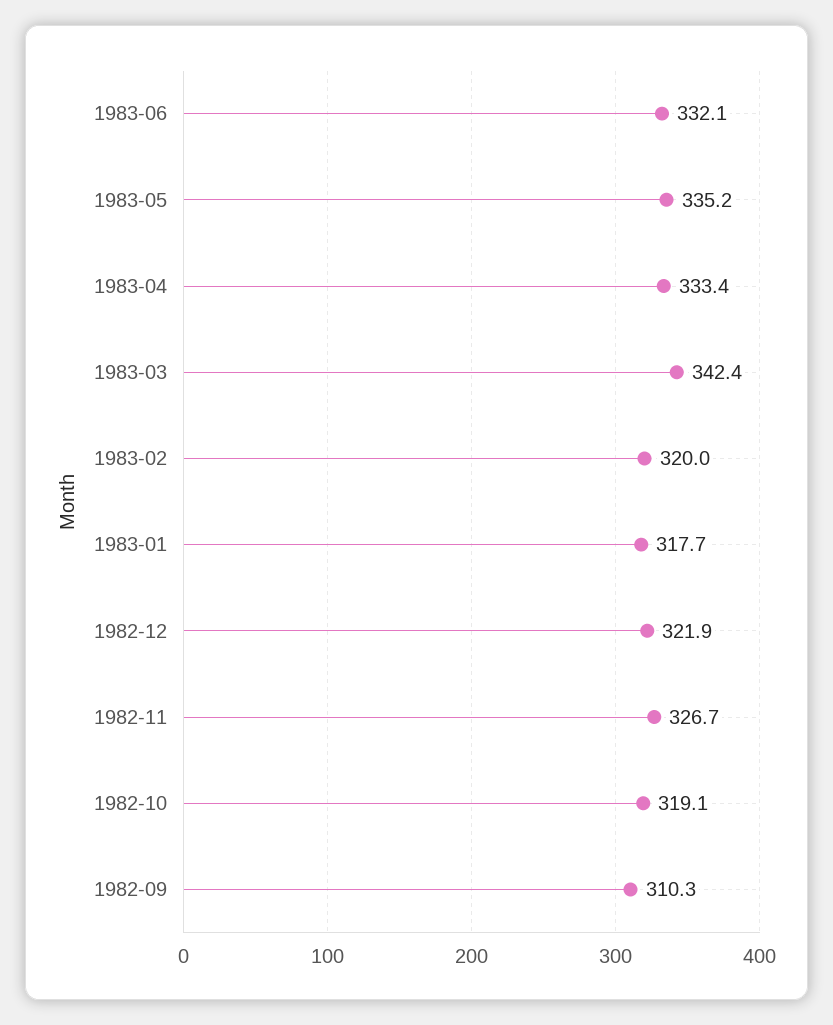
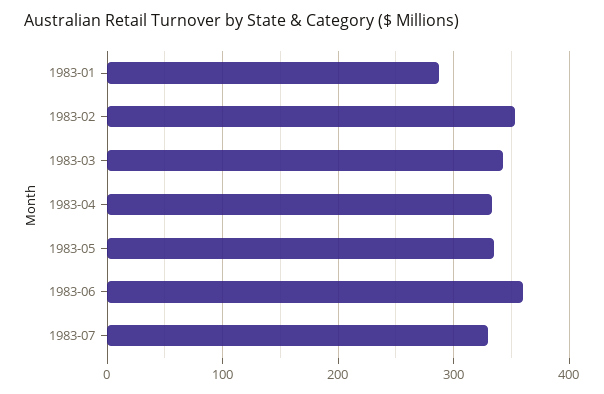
1983-06: 332.1 -> 360
1983-02: 320 -> 350
1983-01: 317.7 -> 290
1982-12: 321.9 -> none
1982-11: 326.7 -> none
1982-10: 319.1 -> none
1982-09: 310.3 -> none
1983-07: none -> 330

